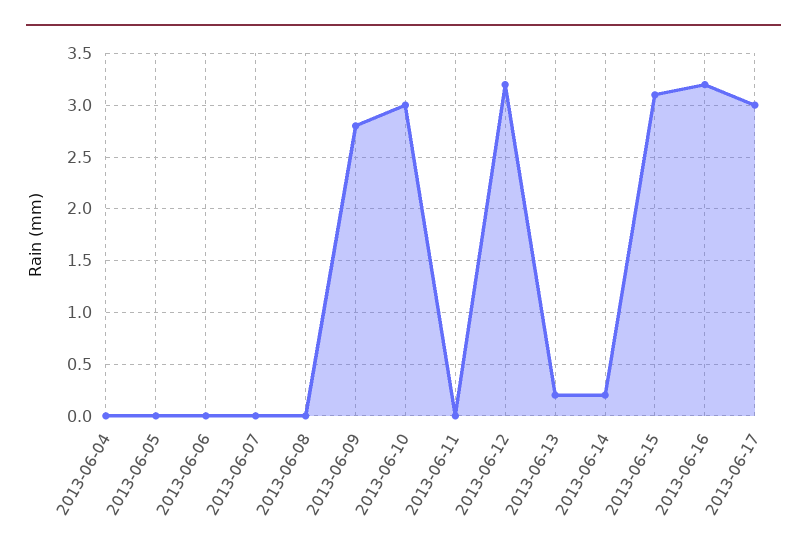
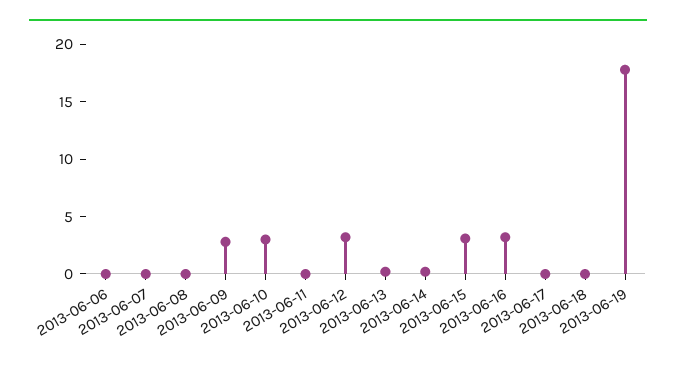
2013-06-04: 0 -> none
2013-06-05: 0 -> none
2013-06-17: 3 -> 0
2013-06-18: none -> 0
2013-06-19: none -> 18

